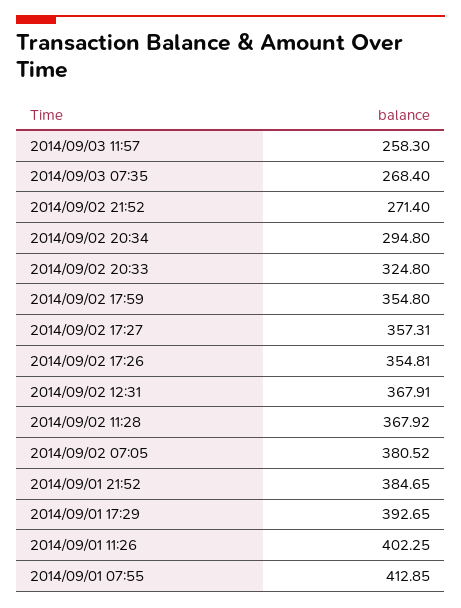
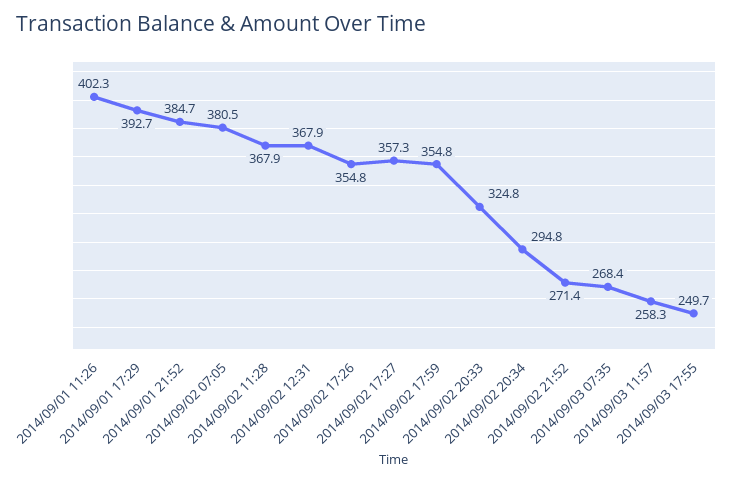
2014/09/01 07:55: 412.85 -> none
2014/09/03 17:55: none -> 249.7

